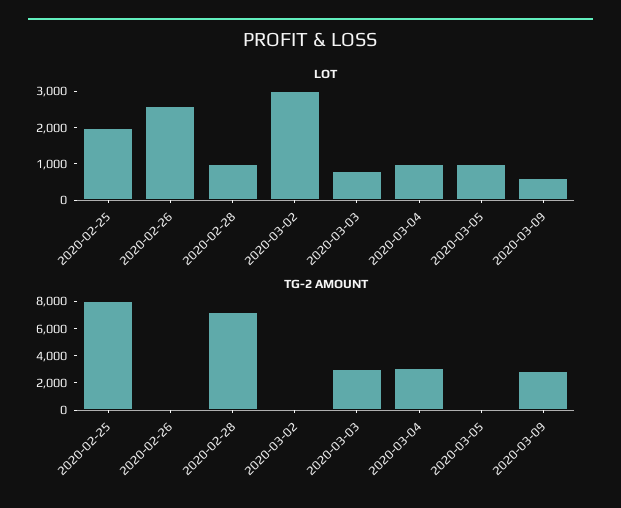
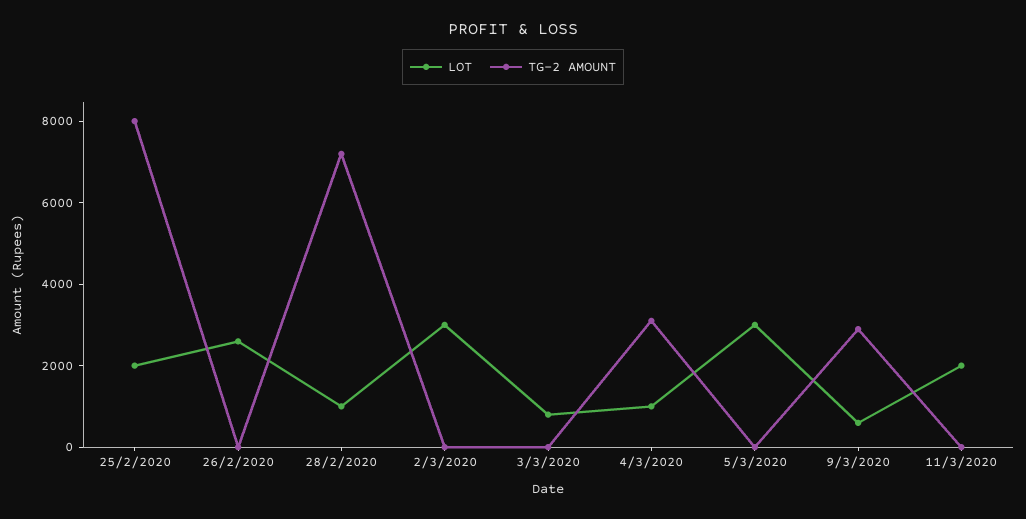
LOT, 2020-03-05: 1000 -> 3000
TG-2 AMOUNT, 2020-03-03: 3000 -> 0
LOT, 11/3/2020: none -> 2000
TG-2 AMOUNT, 11/3/2020: none -> 0

